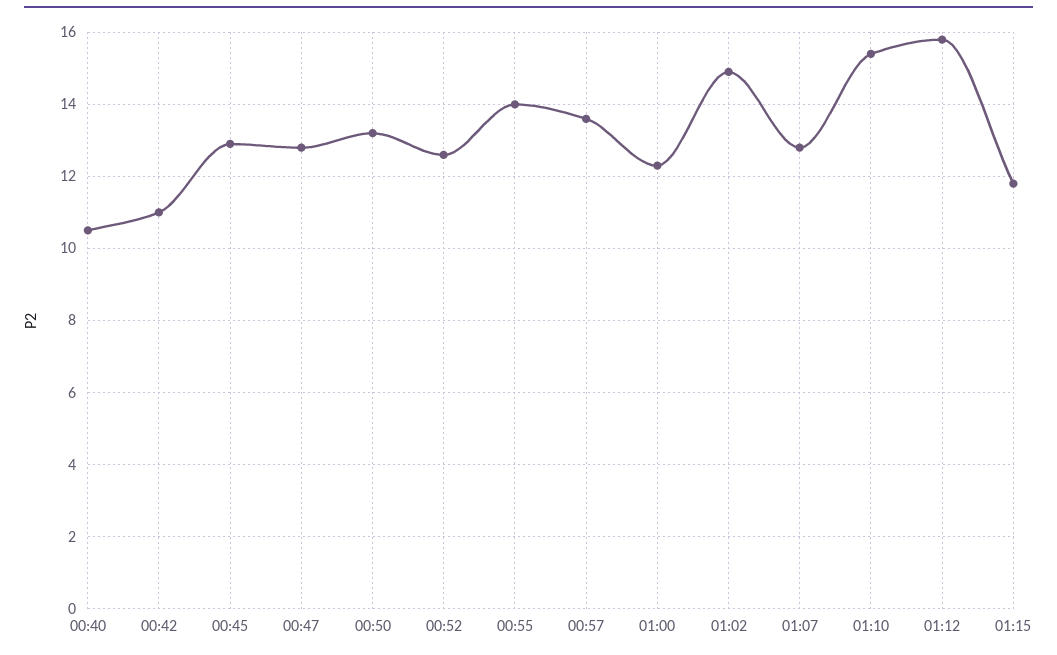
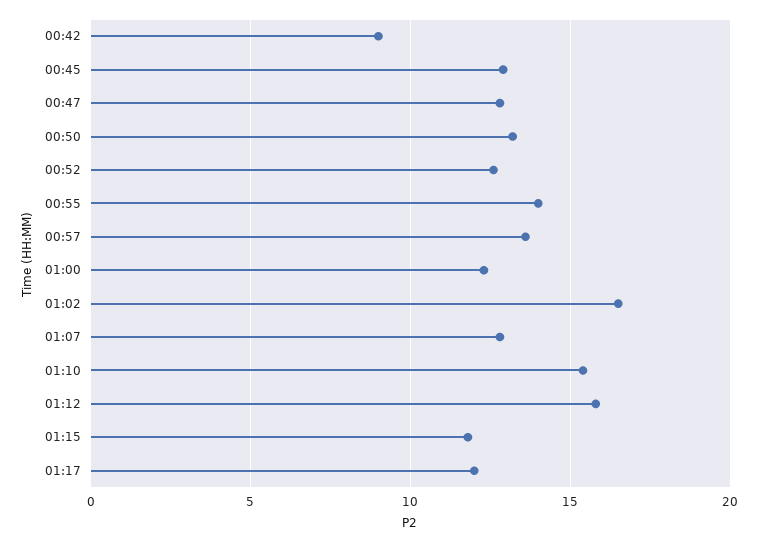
00:40: 10.5 -> none
00:42: 11 -> 9
01:02: 15 -> 16.5
01:17: none -> 12

